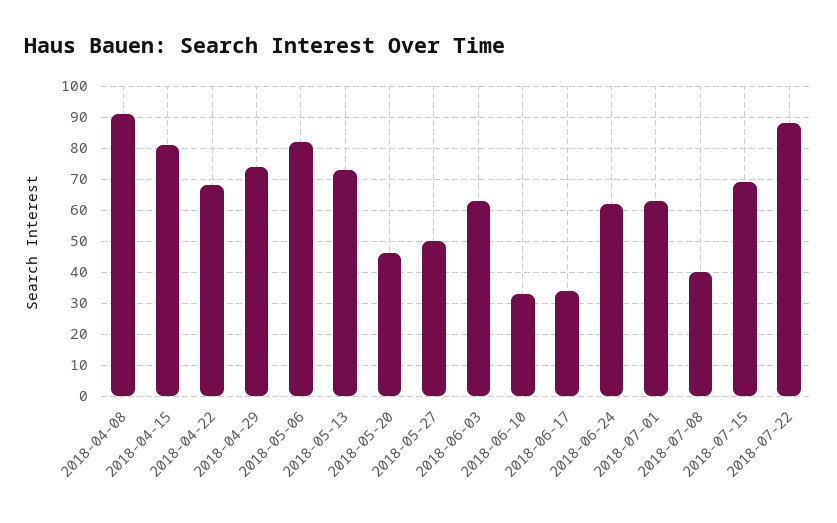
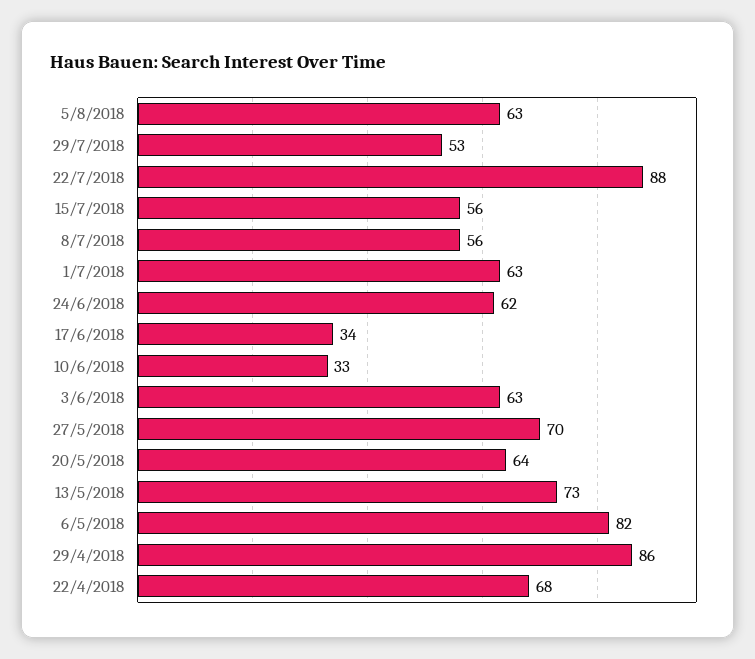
2018-04-08: 90 -> none
2018-04-15: 80 -> none
2018-04-29: 75 -> 86
2018-05-20: 45 -> 64
2018-05-27: 50 -> 70
2018-07-08: 40 -> 56
2018-07-15: 70 -> 56
5/8/2018: none -> 63
29/7/2018: none -> 53

